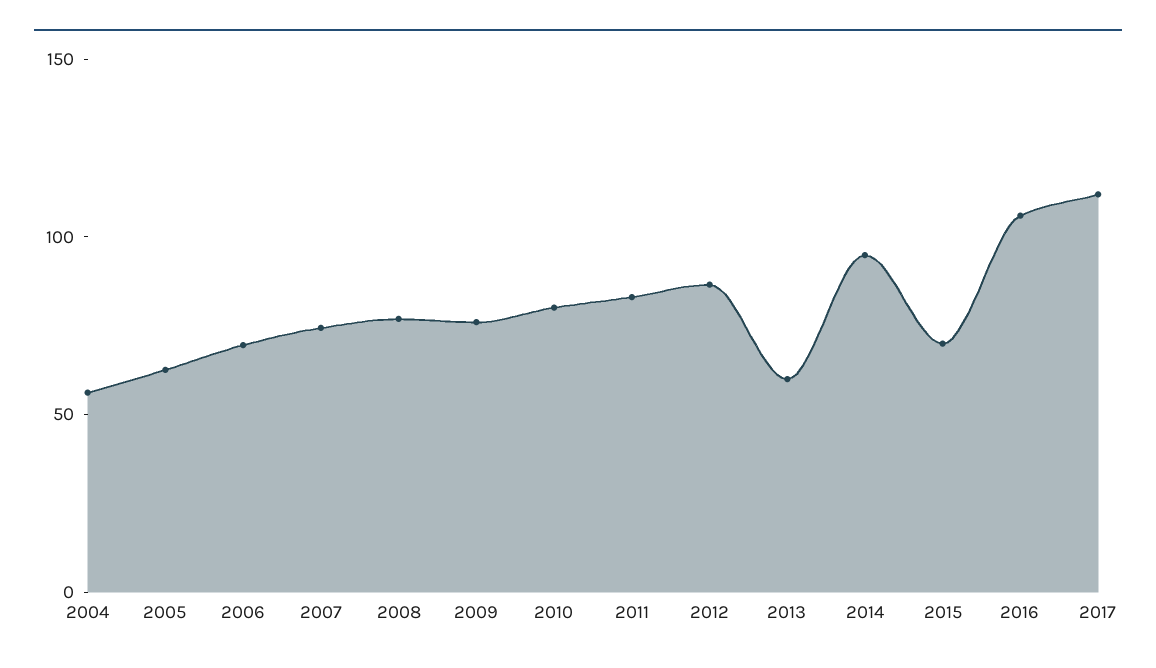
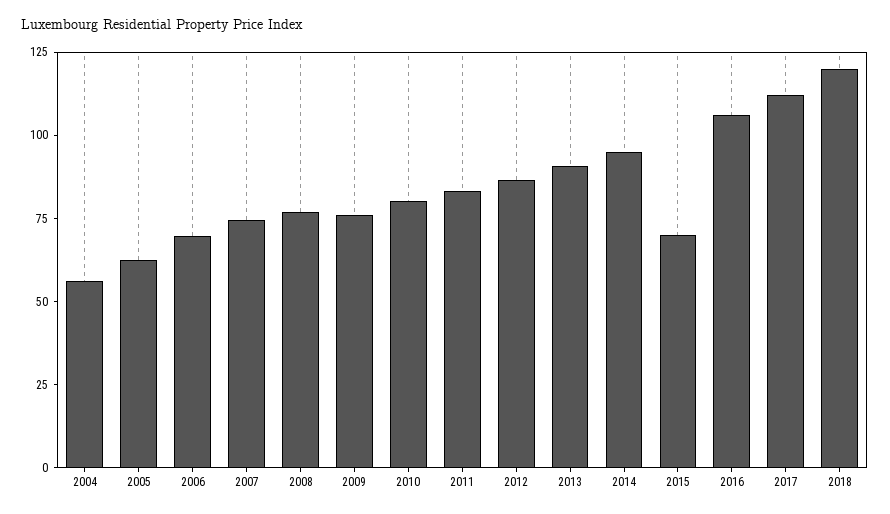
2013: 60 -> 90
2018: none -> 120

